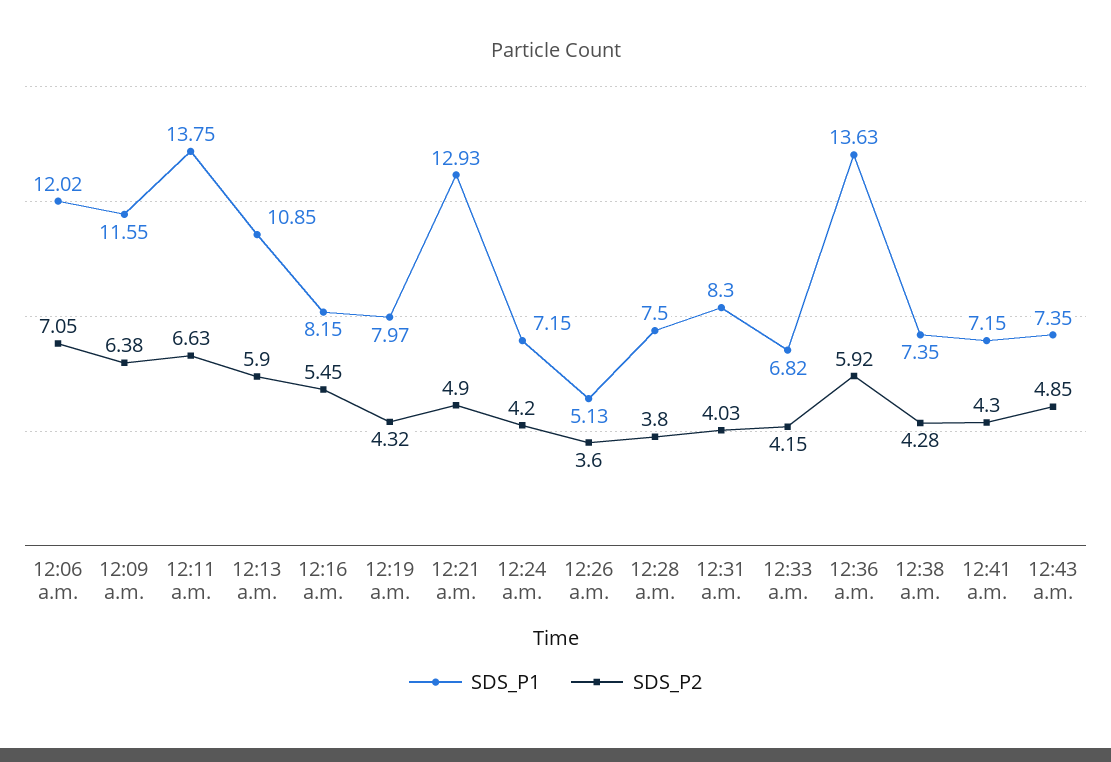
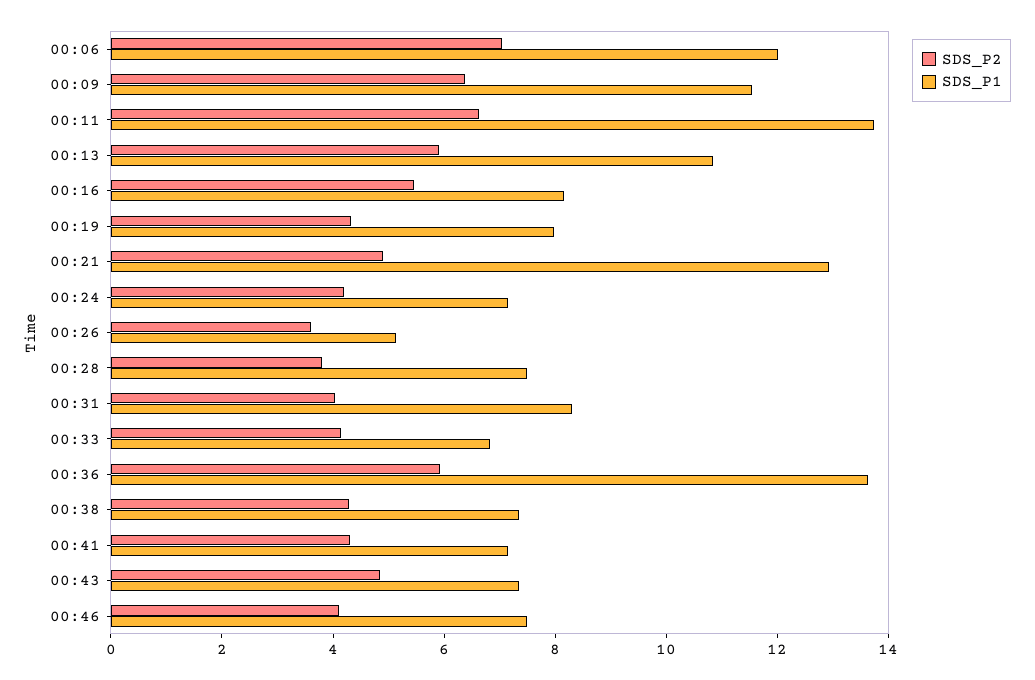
SDS_P2, 00:46: none -> 4
SDS_P1, 00:46: none -> 7.5

